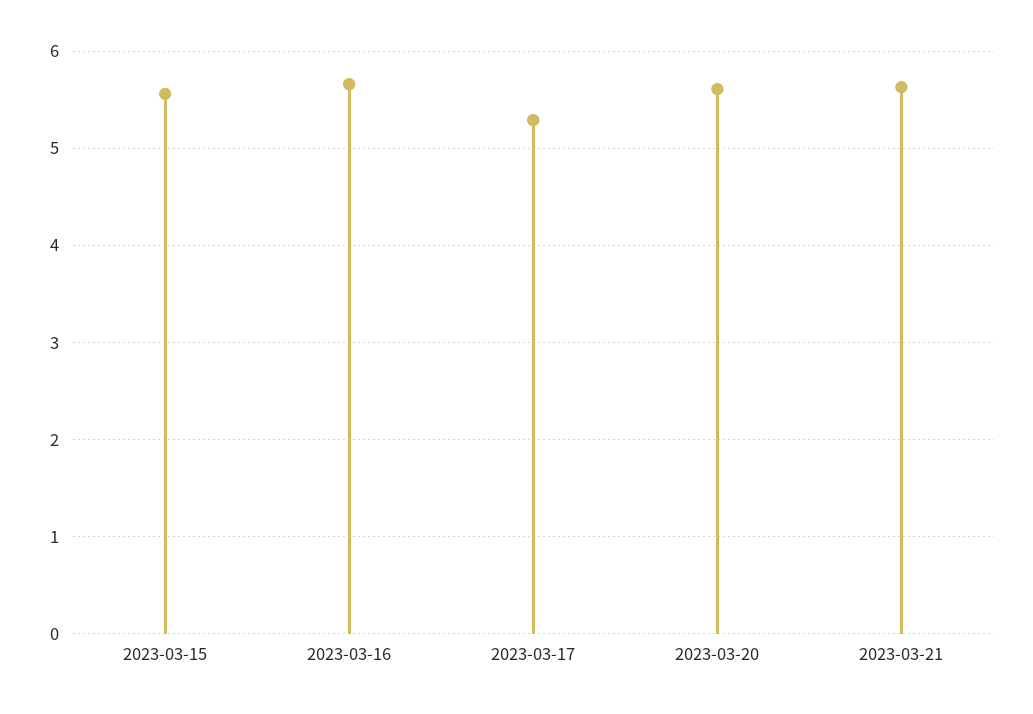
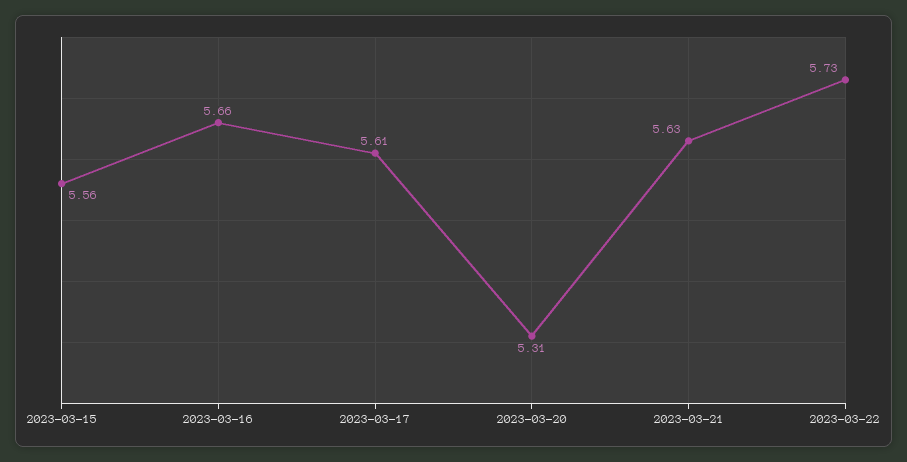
2023-03-17: 5.3 -> 5.61
2023-03-20: 5.6 -> 5.31
2023-03-22: none -> 5.73

